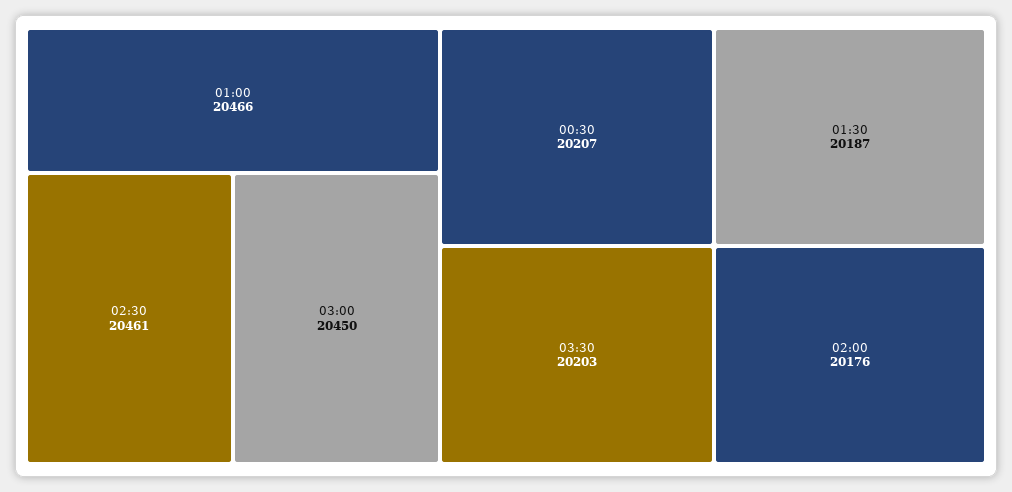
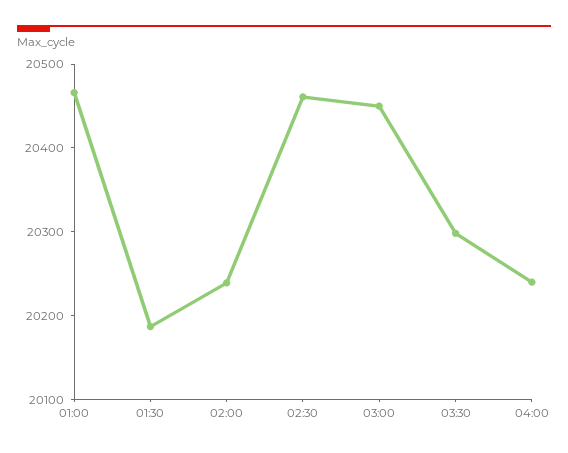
00:30: 20207 -> none
03:30: 20203 -> 20300
02:00: 20176 -> 20240
04:00: none -> 20240

